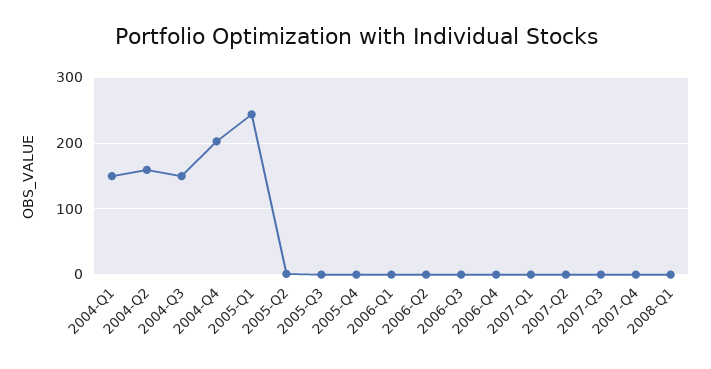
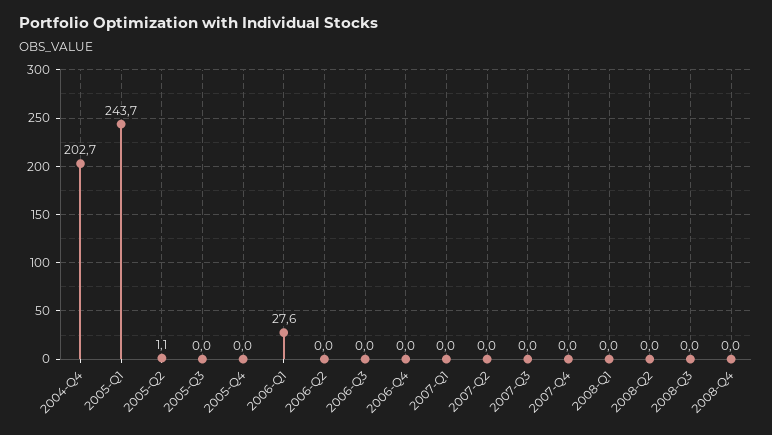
2004-Q1: 150 -> none
2004-Q2: 160 -> none
2004-Q3: 150 -> none
2006-Q1: 0 -> 27.6
2008-Q2: none -> 0
2008-Q3: none -> 0
2008-Q4: none -> 0

